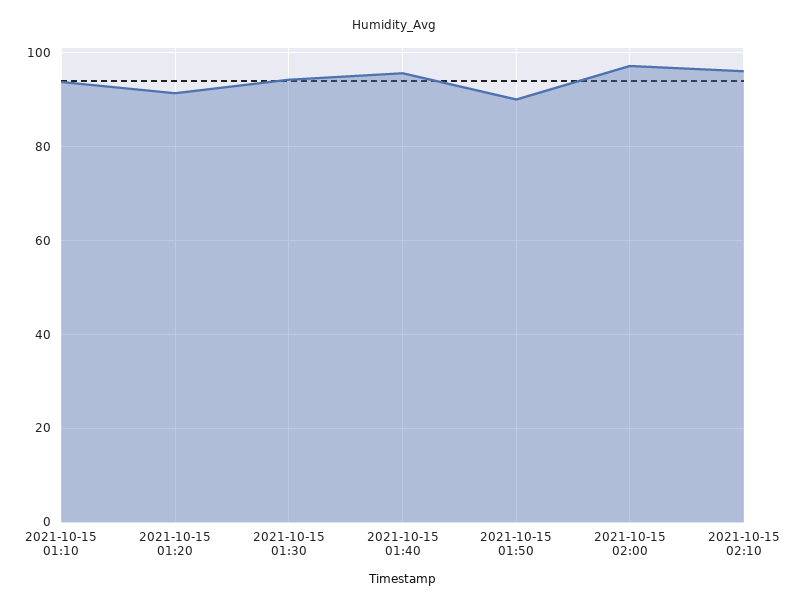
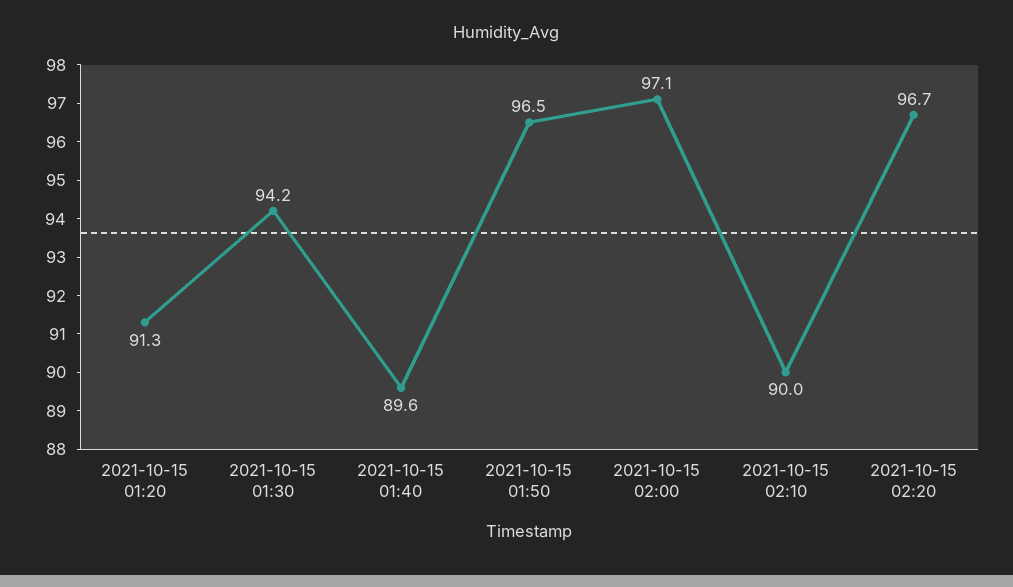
2021-10-15 01:10: 94 -> none
2021-10-15 01:40: 96 -> 89.6
2021-10-15 01:50: 90 -> 96.5
2021-10-15 02:10: 96 -> 90
2021-10-15 02:20: none -> 96.7

